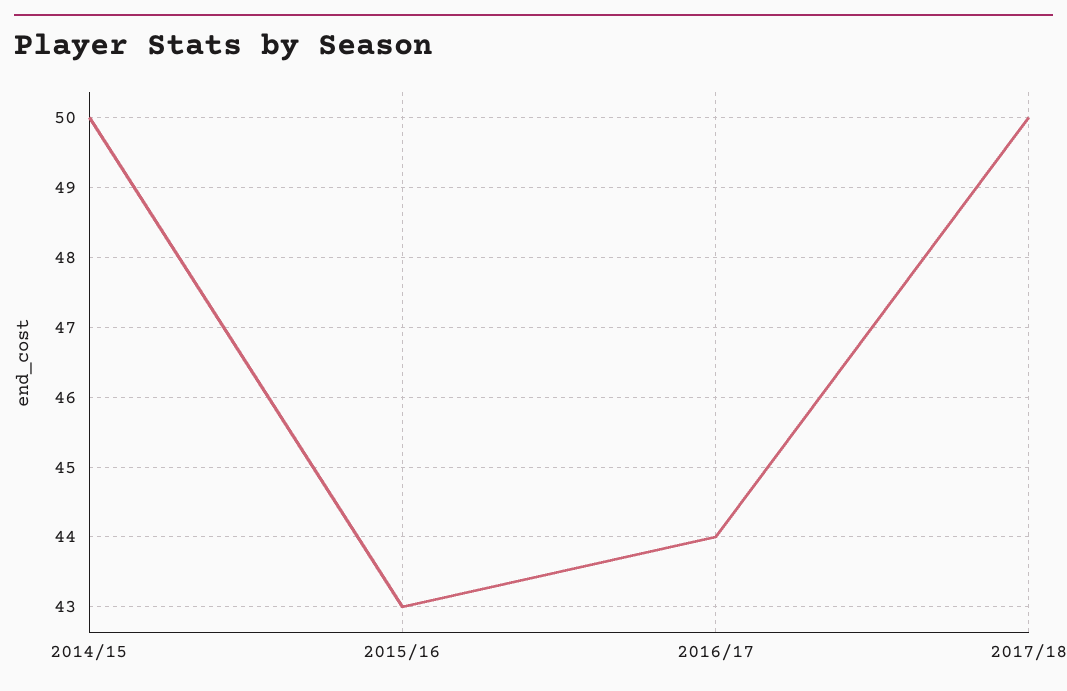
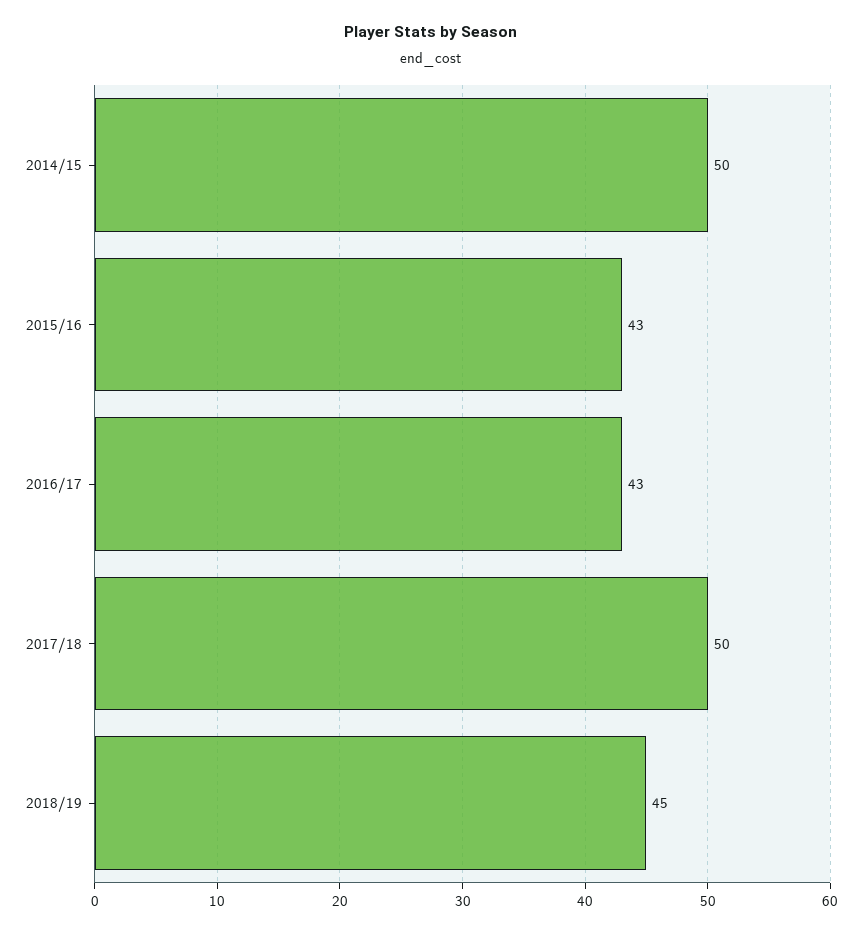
2016/17: 44 -> 43
2018/19: none -> 45

